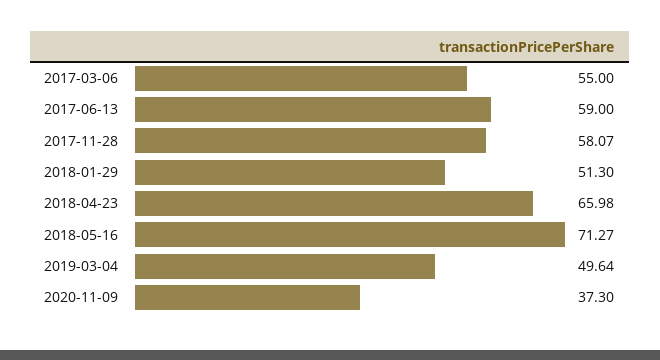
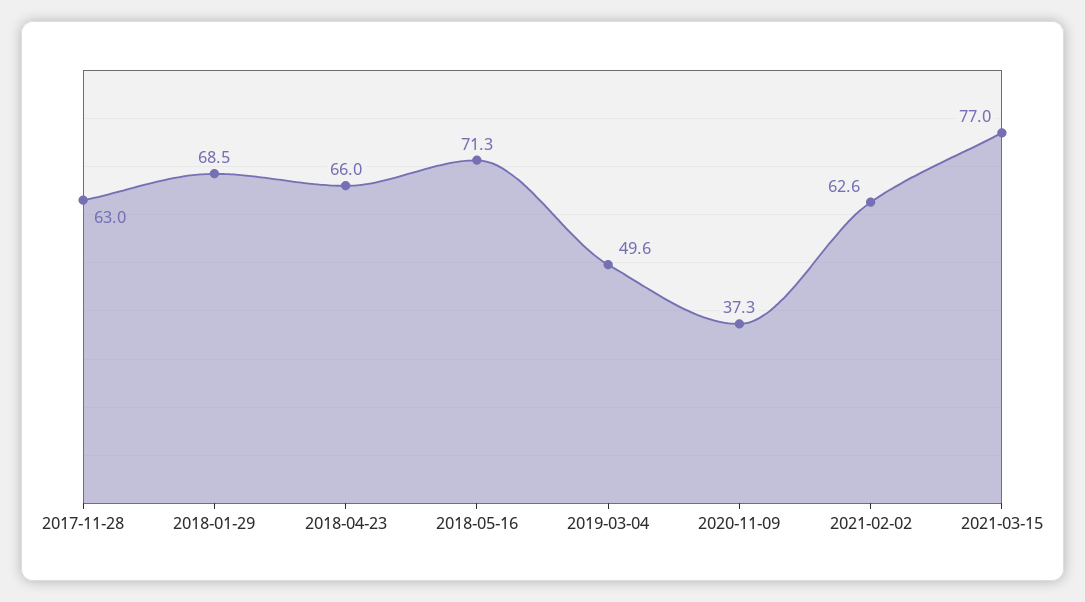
2017-03-06: 55 -> none
2017-06-13: 59 -> none
2017-11-28: 58.07 -> 63
2018-01-29: 51.3 -> 68.5
2021-02-02: none -> 62.6
2021-03-15: none -> 77

